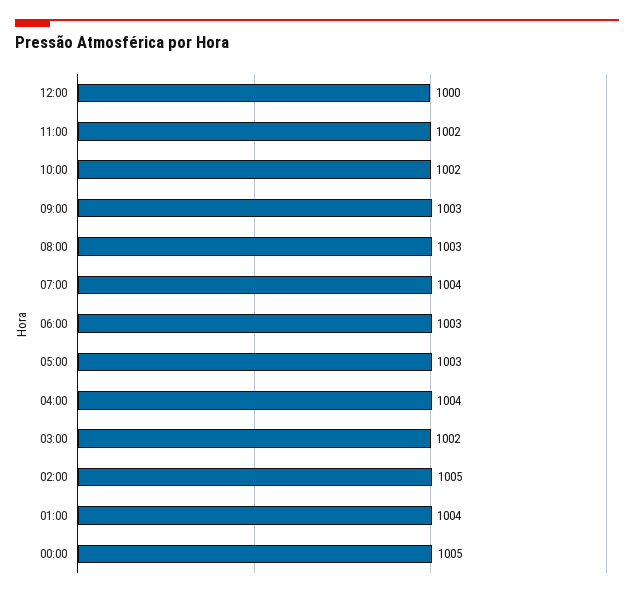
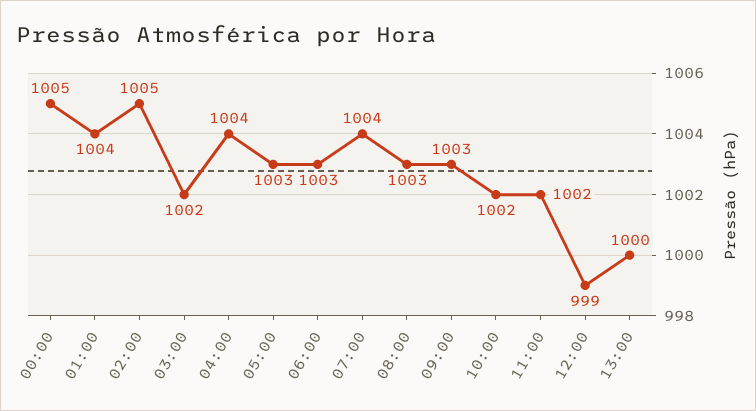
12:00: 1000 -> 999
13:00: none -> 1000

